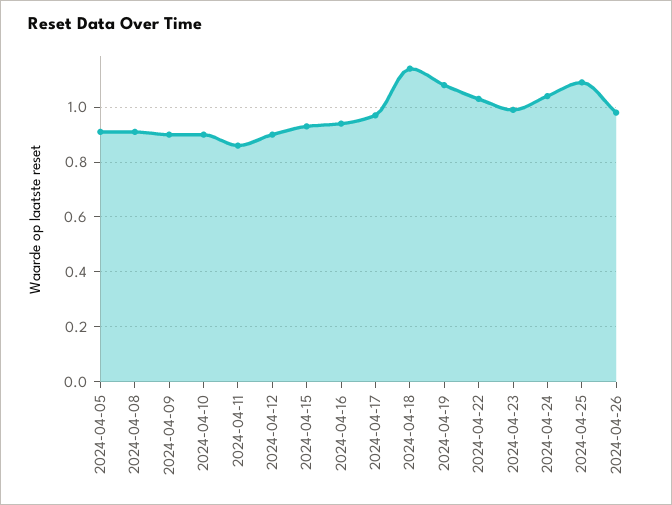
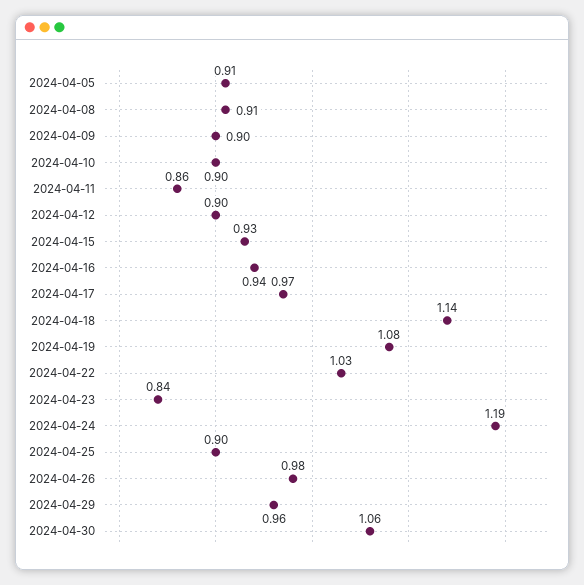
2024-04-23: 1 -> 0.84
2024-04-24: 1.05 -> 1.19
2024-04-25: 1.1 -> 0.9
2024-04-29: none -> 0.96
2024-04-30: none -> 1.06

